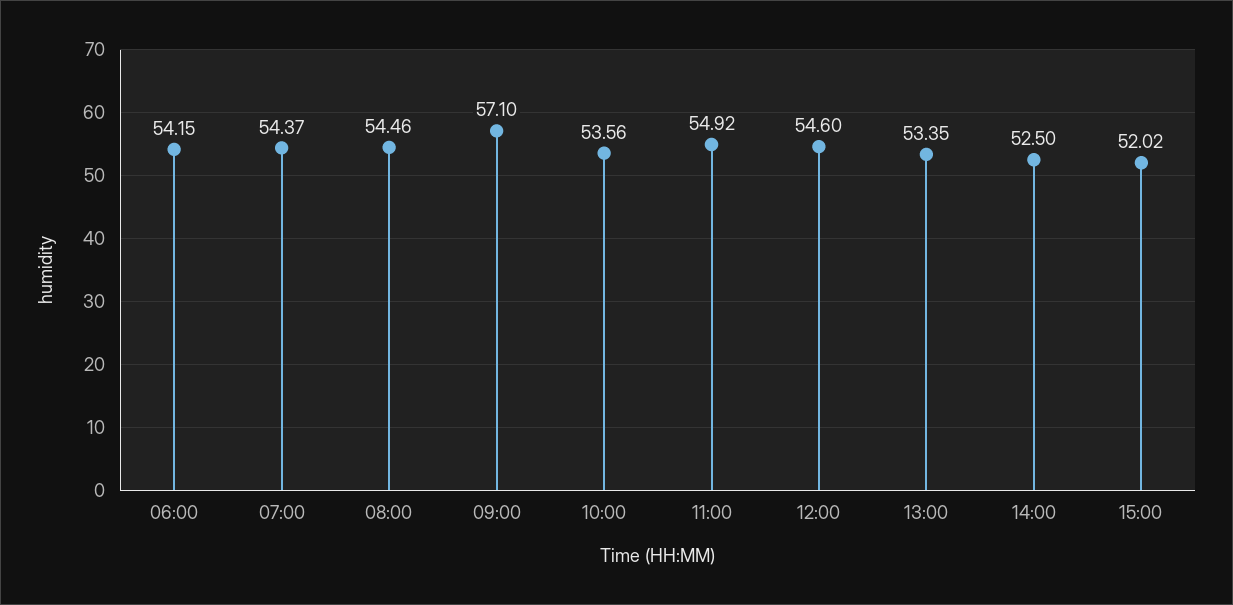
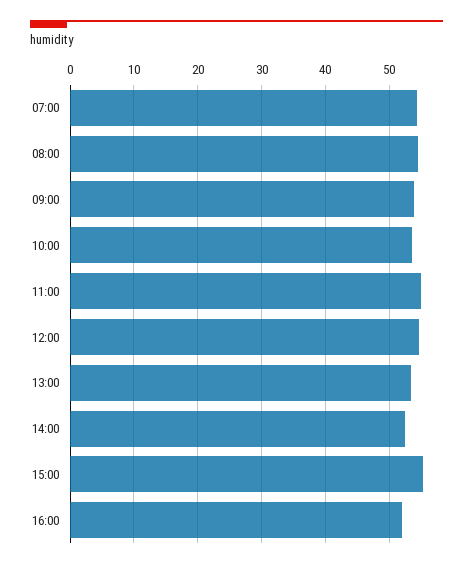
06:00: 54.15 -> none
09:00: 57.1 -> 54
15:00: 52.02 -> 55
16:00: none -> 52

